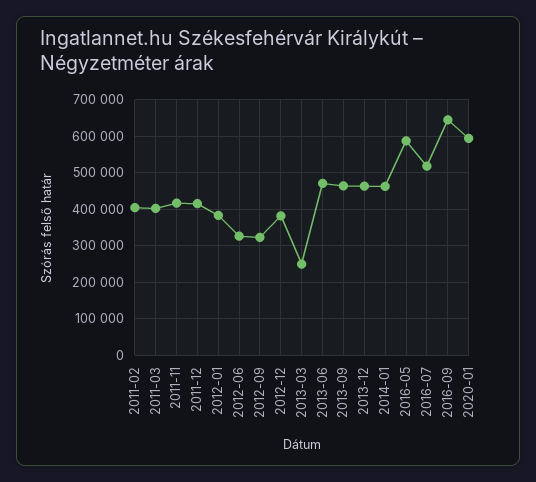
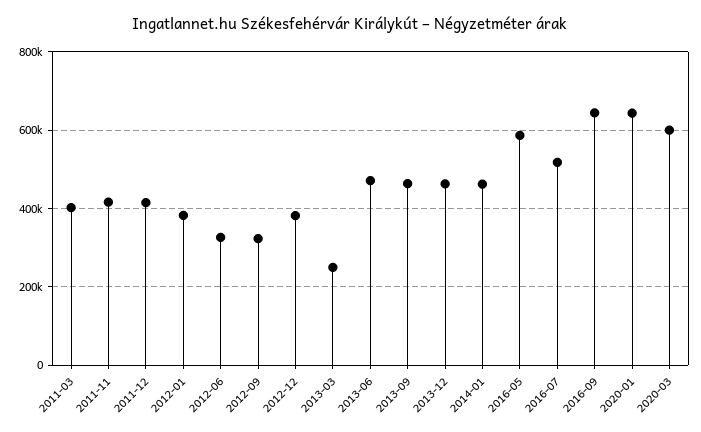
2011-02: 400000 -> none
2020-01: 600000 -> 640000
2020-03: none -> 600000

